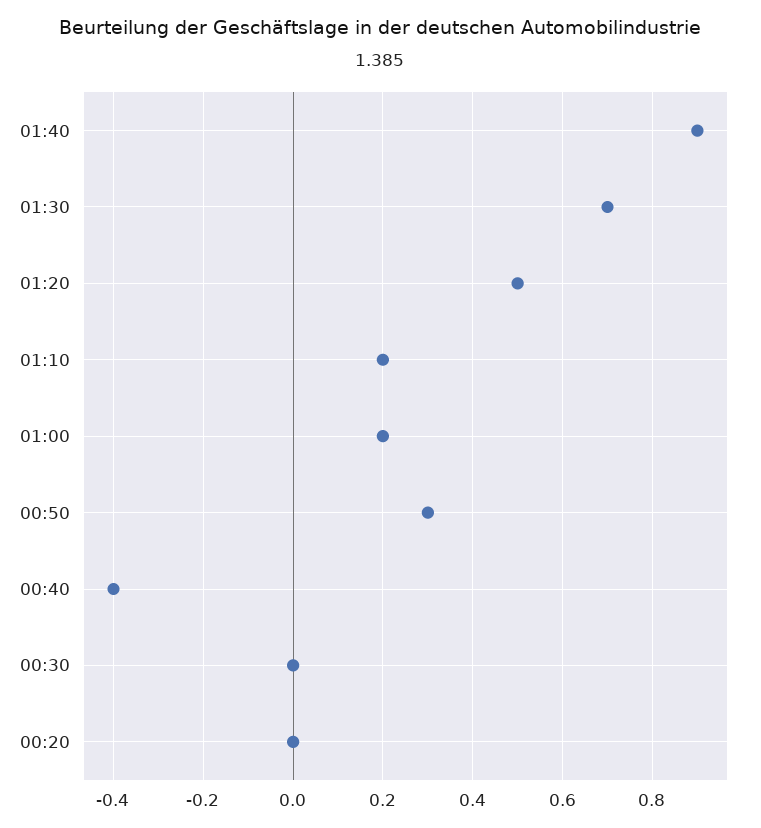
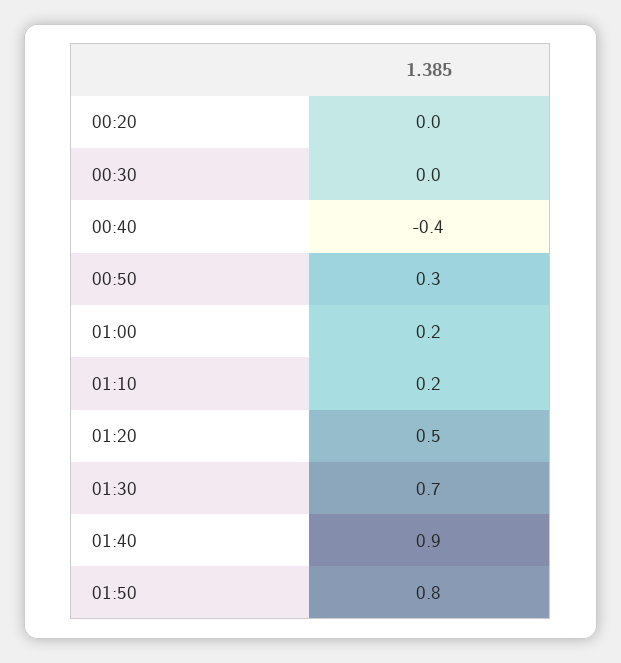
01:50: none -> 0.8

